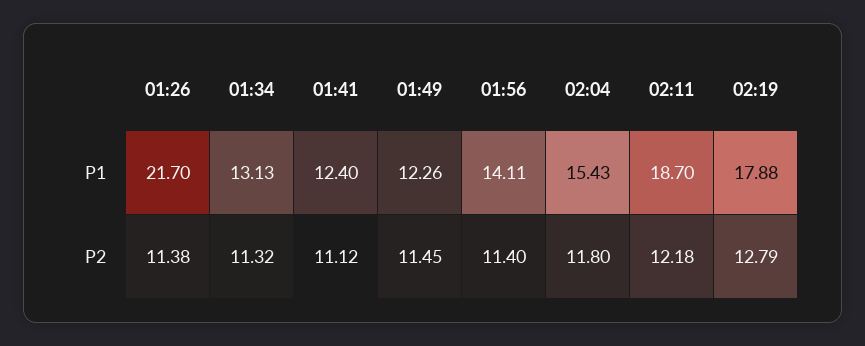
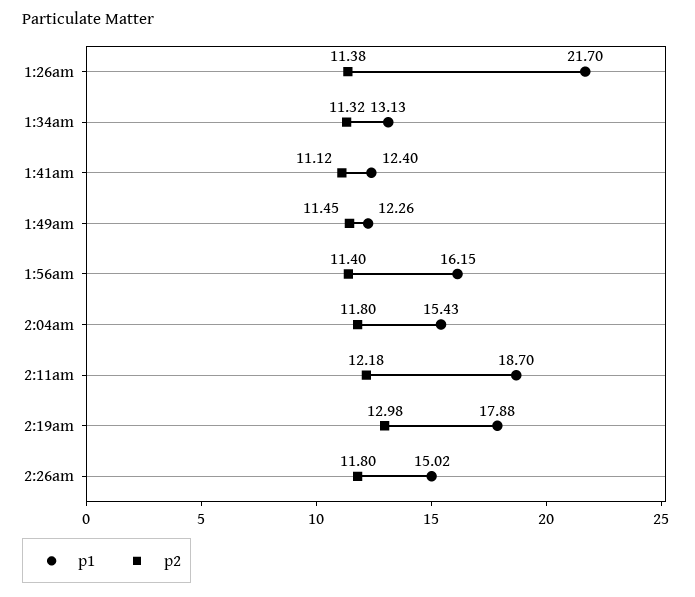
P1, 01:56: 14.11 -> 16.15
P2, 02:19: 12.79 -> 12.98
P1, 2:26am: none -> 15.02
P2, 2:26am: none -> 11.8

